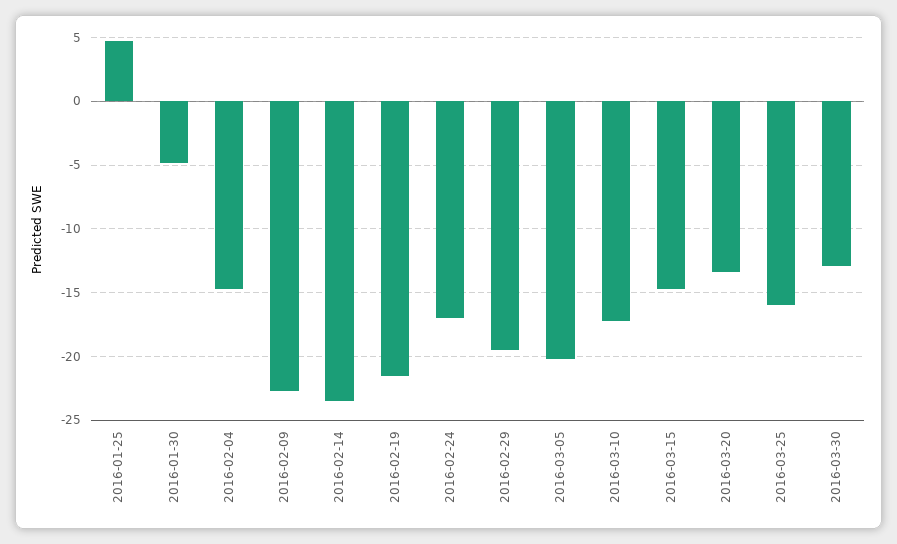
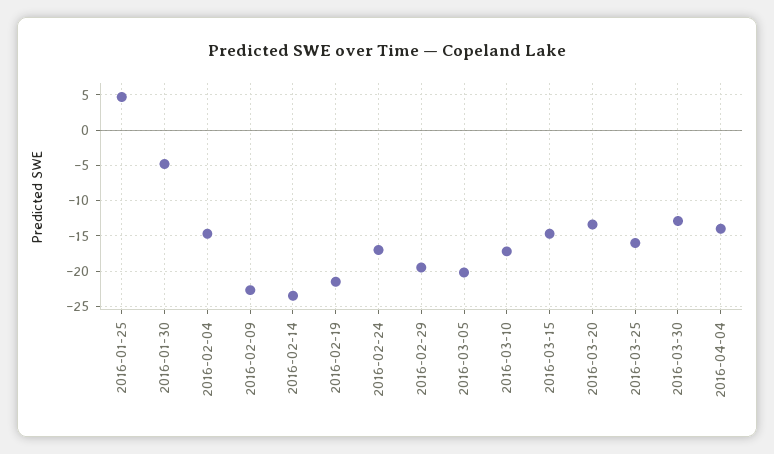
2016-04-04: none -> -14

